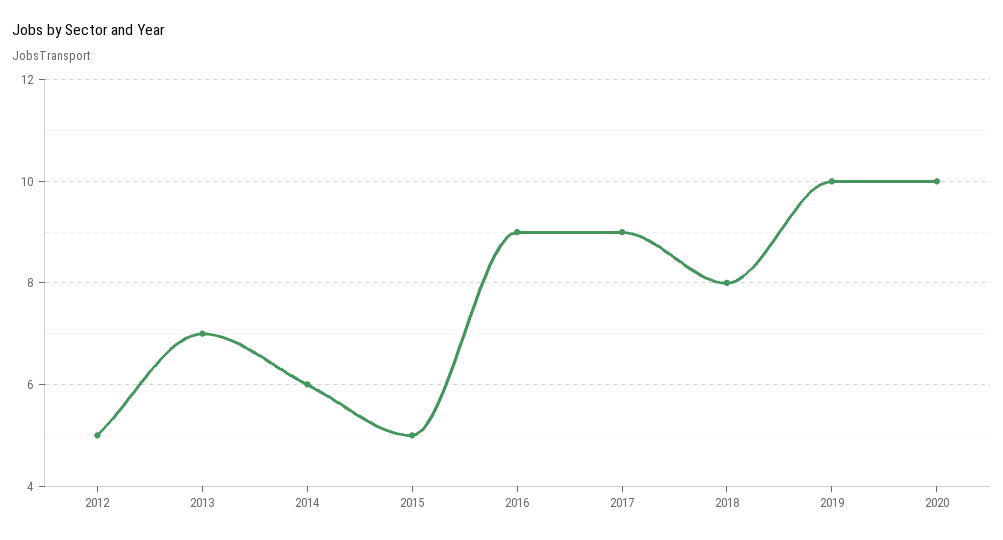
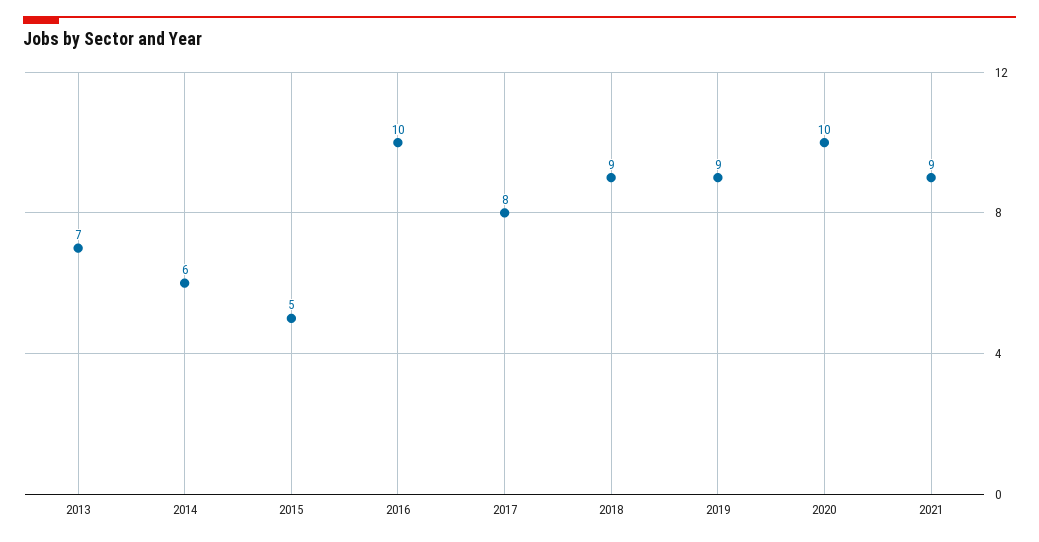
2012: 5 -> none
2016: 9 -> 10
2017: 9 -> 8
2018: 8 -> 9
2019: 10 -> 9
2021: none -> 9

